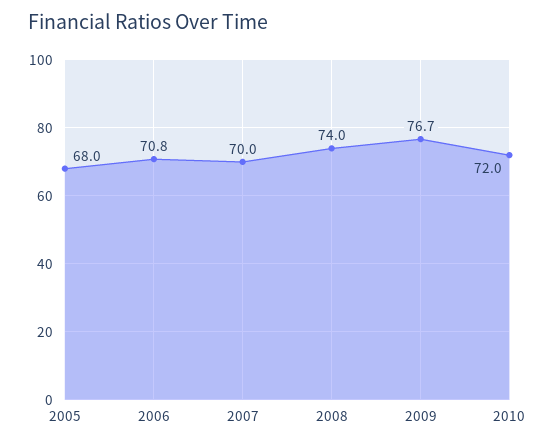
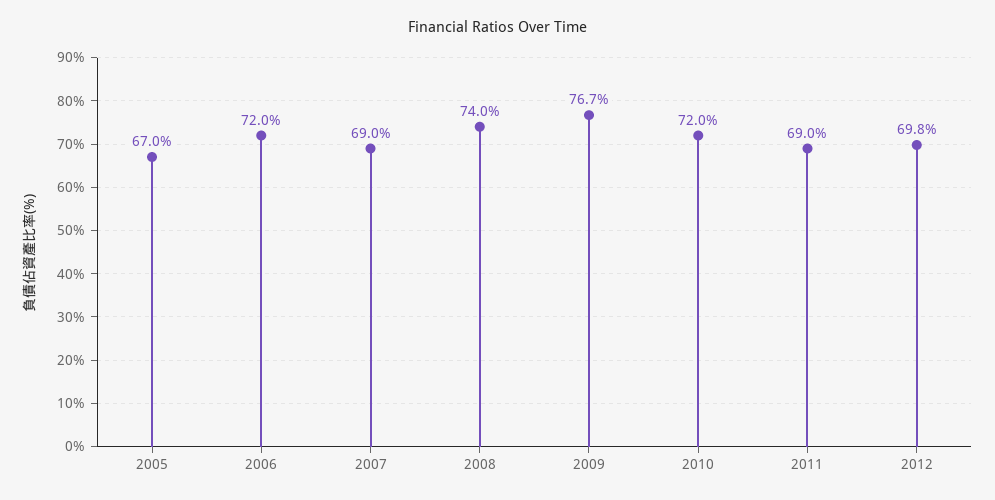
2005: 68 -> 67
2006: 70.8 -> 72
2007: 70 -> 69
2011: none -> 69
2012: none -> 69.8

